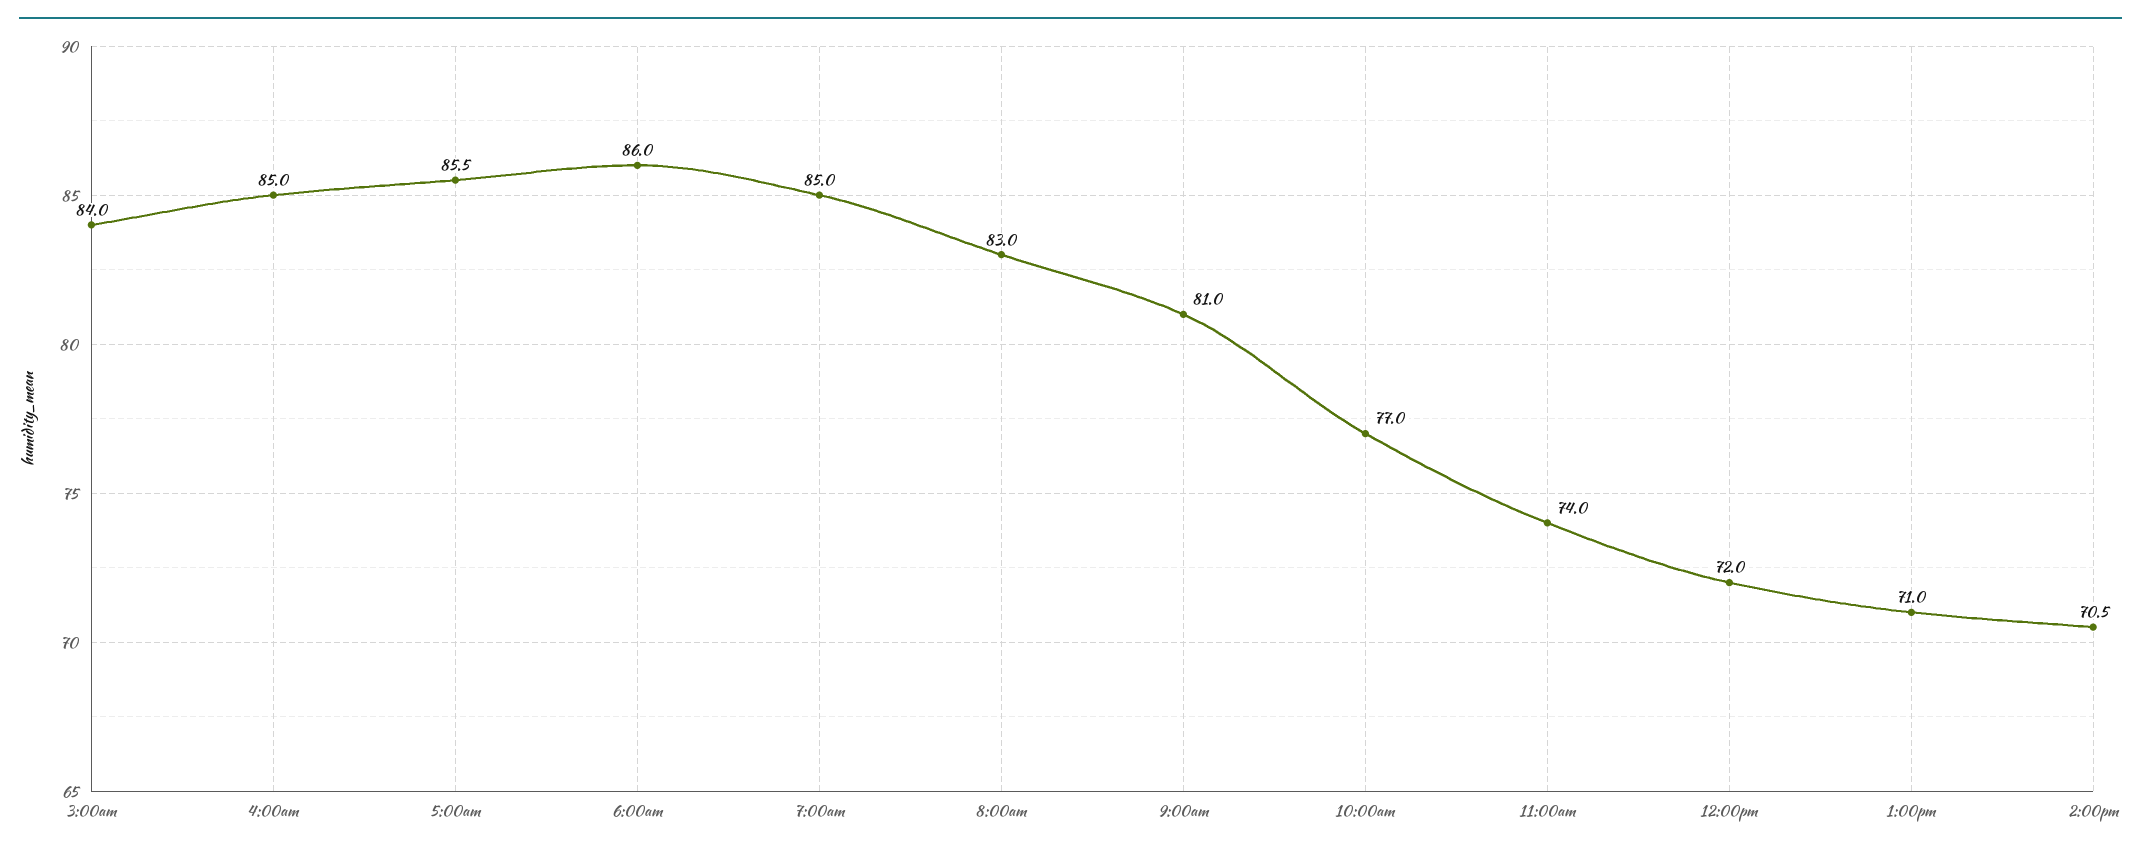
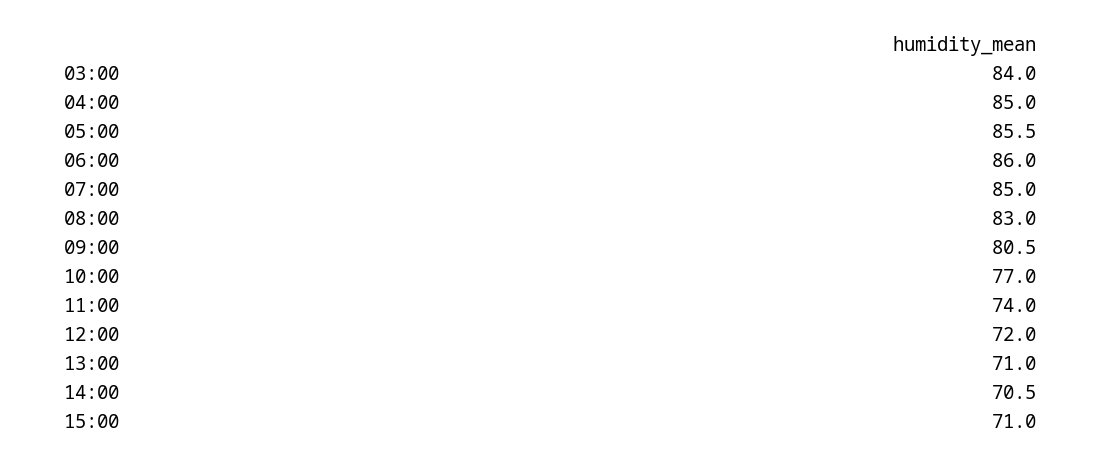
9:00am: 81 -> 80.5
15:00: none -> 71

